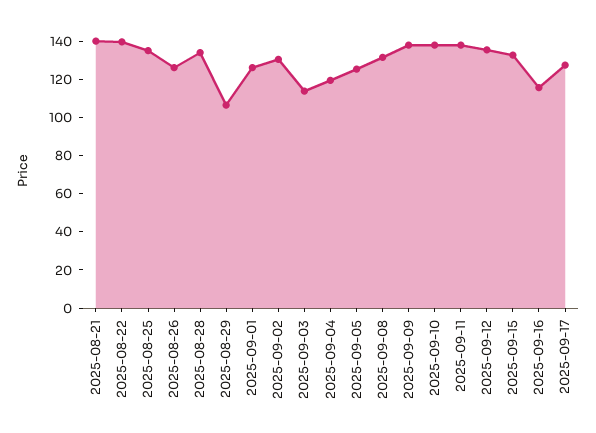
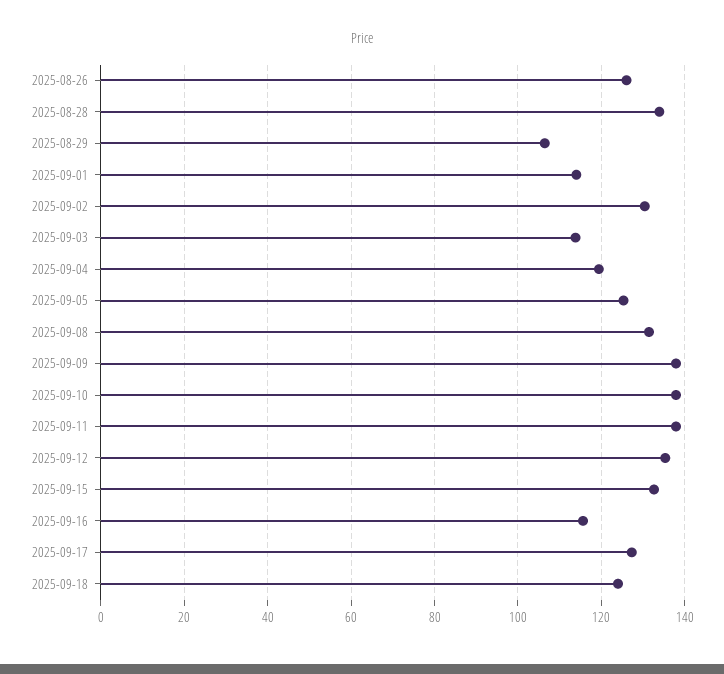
2025-08-21: 140 -> none
2025-08-22: 140 -> none
2025-08-25: 135 -> none
2025-09-01: 125 -> 114
2025-09-18: none -> 124

